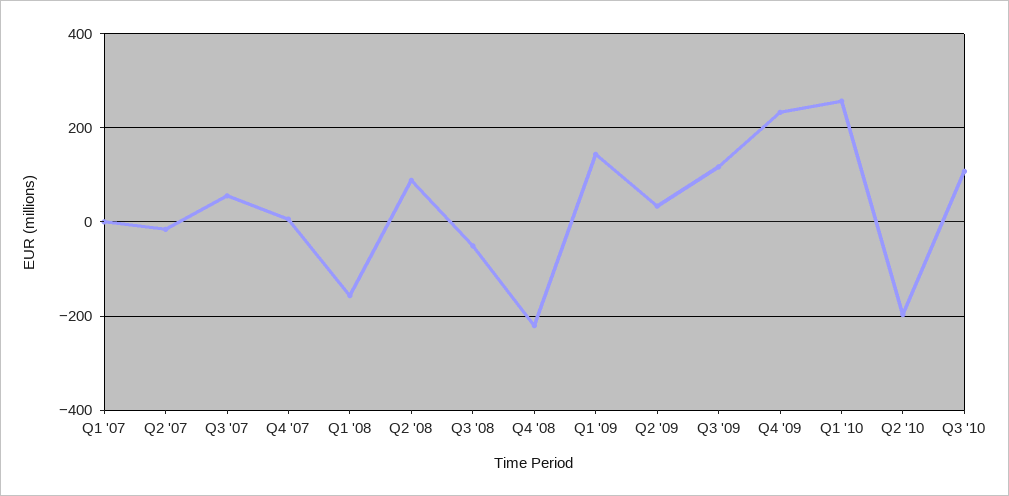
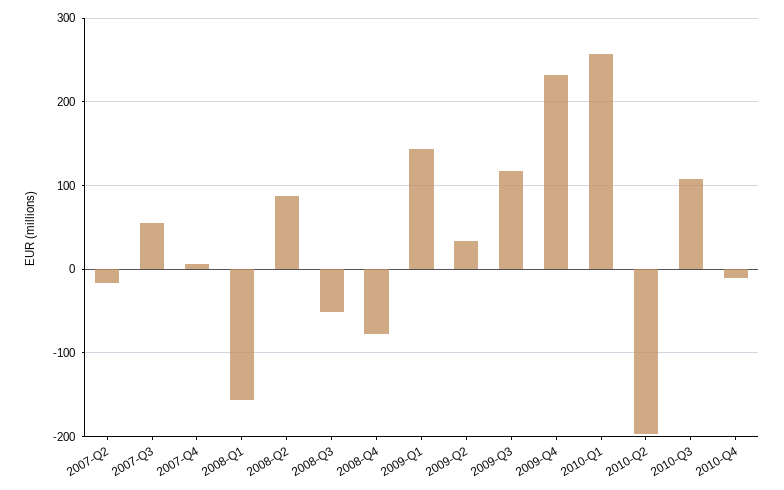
Q1 '07: 0 -> none
Q4 '08: -220 -> -80
2010-Q4: none -> -10

